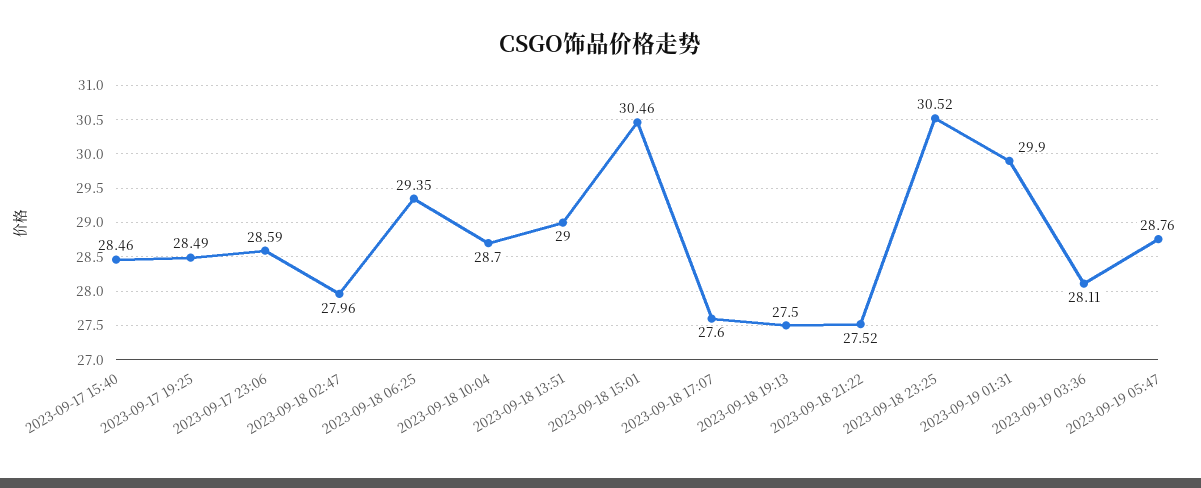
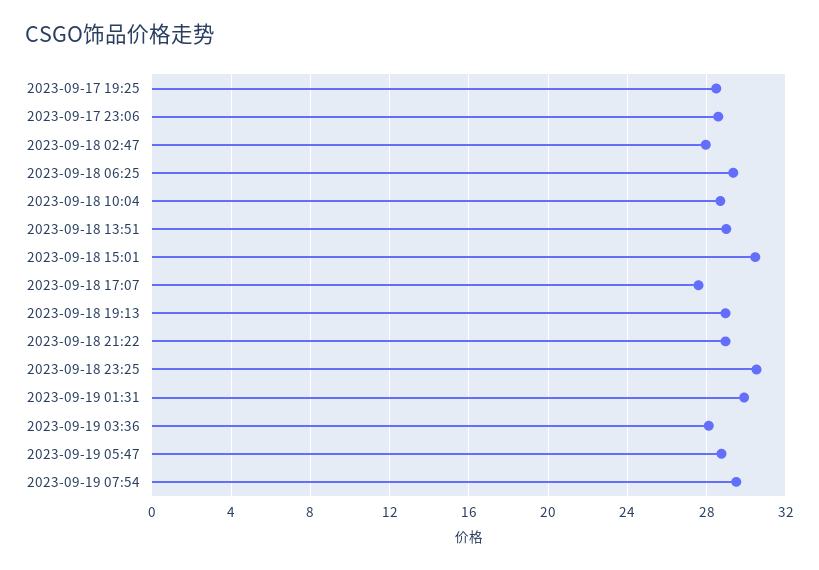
2023-09-17 15:40: 28.46 -> none
2023-09-18 19:13: 27.5 -> 29
2023-09-18 21:22: 27.52 -> 29
2023-09-19 07:54: none -> 29.5

